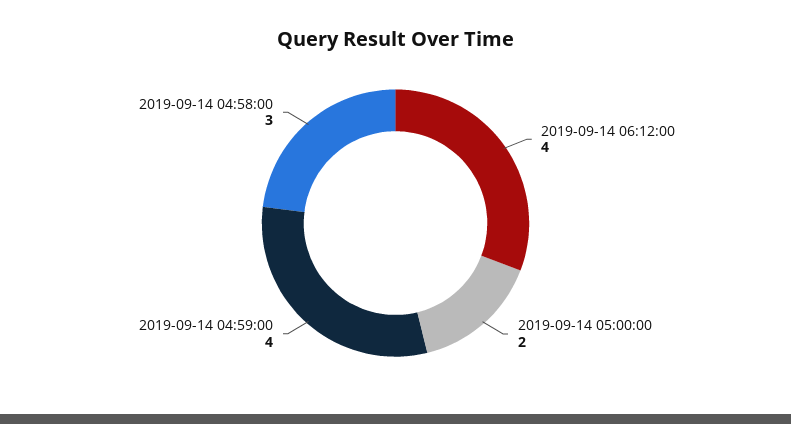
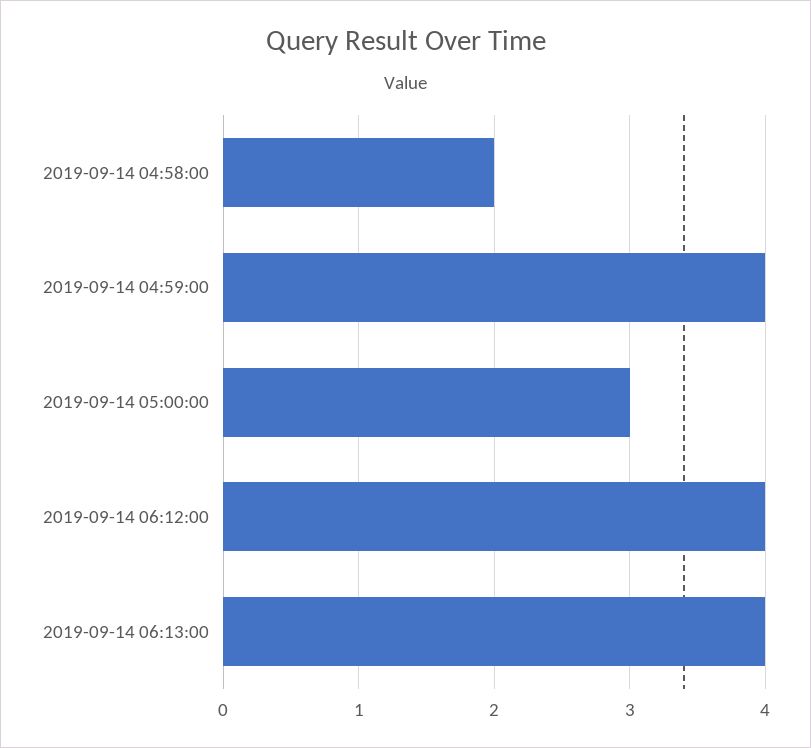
2019-09-14 05:00:00: 2 -> 3
2019-09-14 04:58:00: 3 -> 2
2019-09-14 06:13:00: none -> 4

